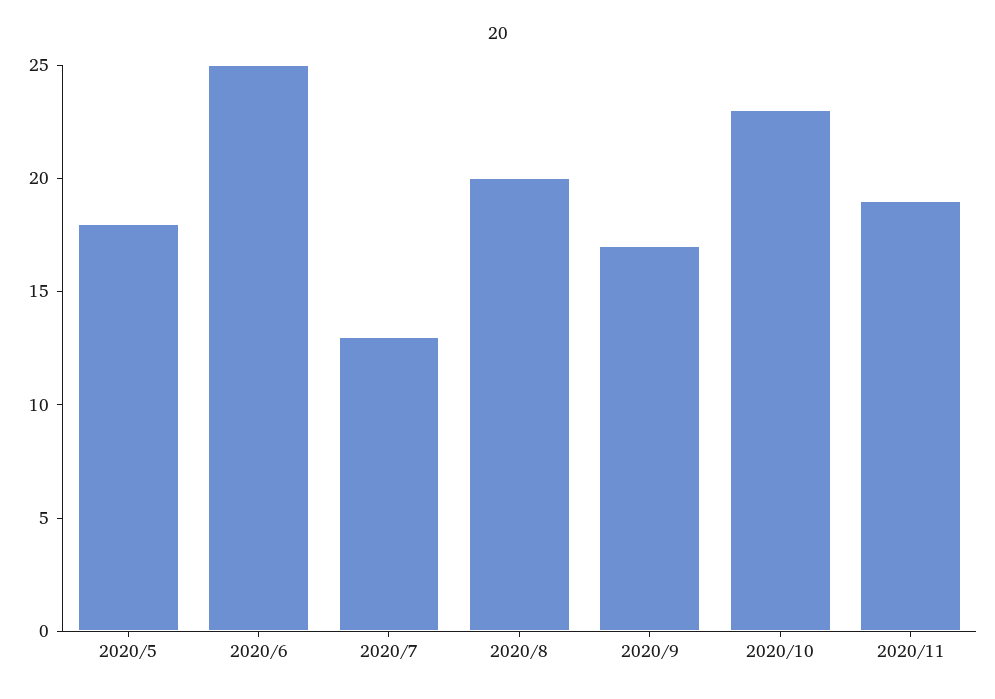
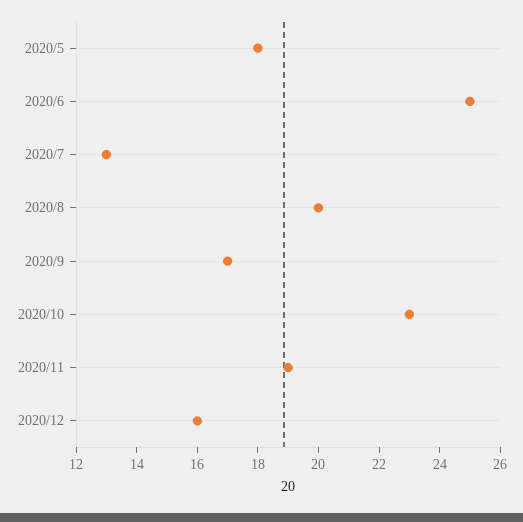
2020/12: none -> 16

